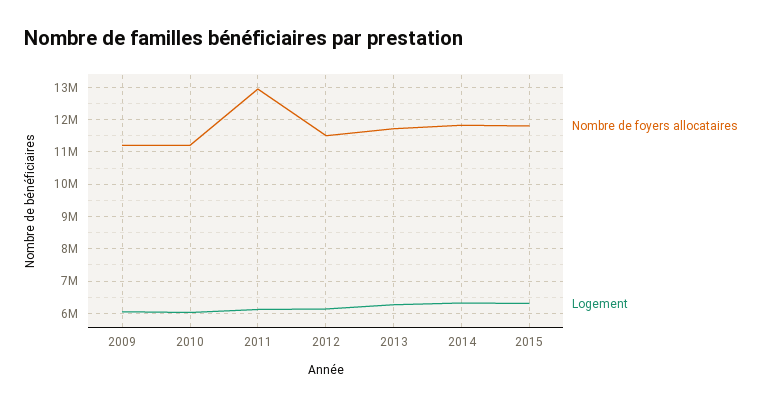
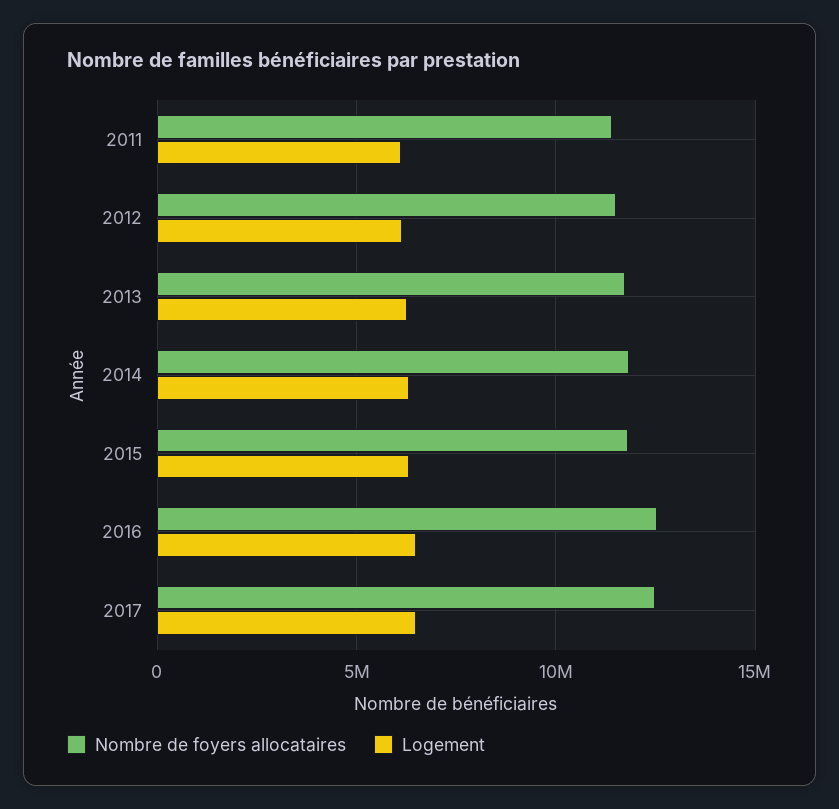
Nombre de foyers allocataires, 2009: 11200000 -> none
Logement, 2009: 6000000 -> none
Nombre de foyers allocataires, 2010: 11200000 -> none
Logement, 2010: 6000000 -> none
Nombre de foyers allocataires, 2011: 13000000 -> 11500000
Nombre de foyers allocataires, 2016: none -> 12500000
Logement, 2016: none -> 6500000
Nombre de foyers allocataires, 2017: none -> 12500000
Logement, 2017: none -> 6500000

